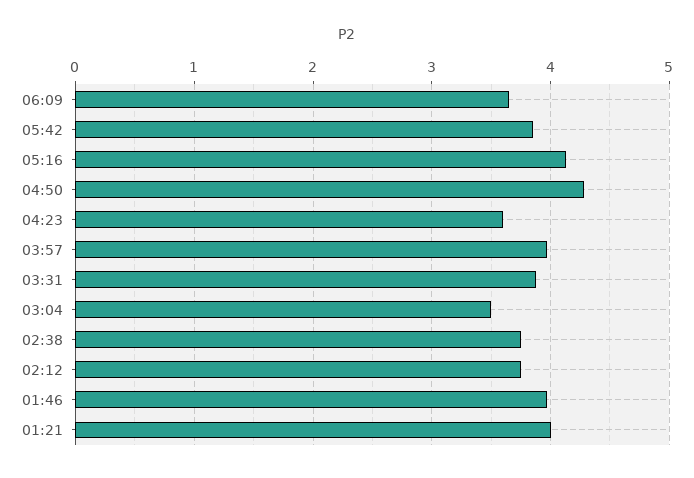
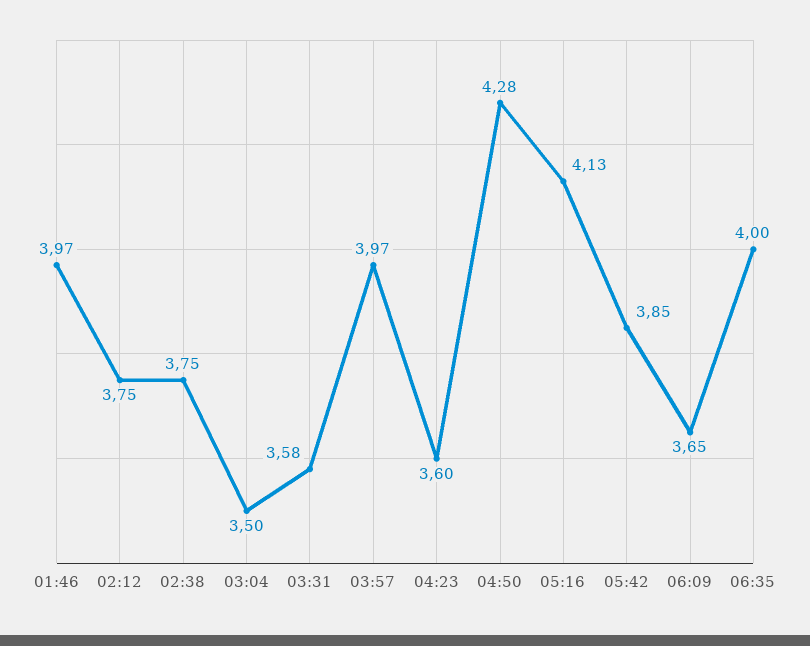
03:31: 3.9 -> 3.58
01:21: 4 -> none
06:35: none -> 4

